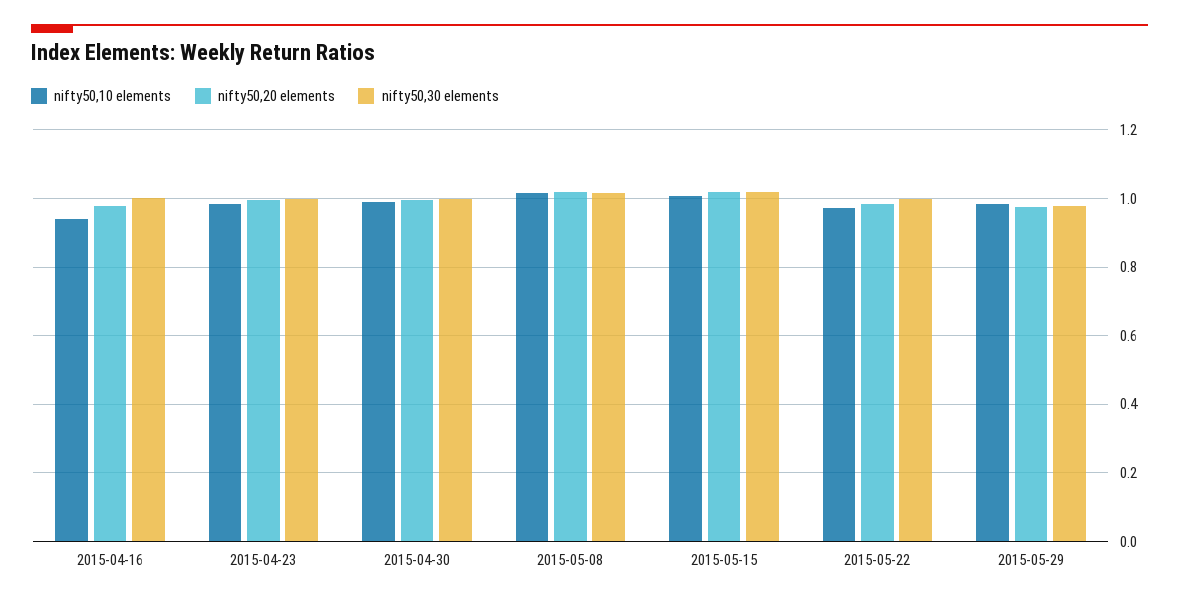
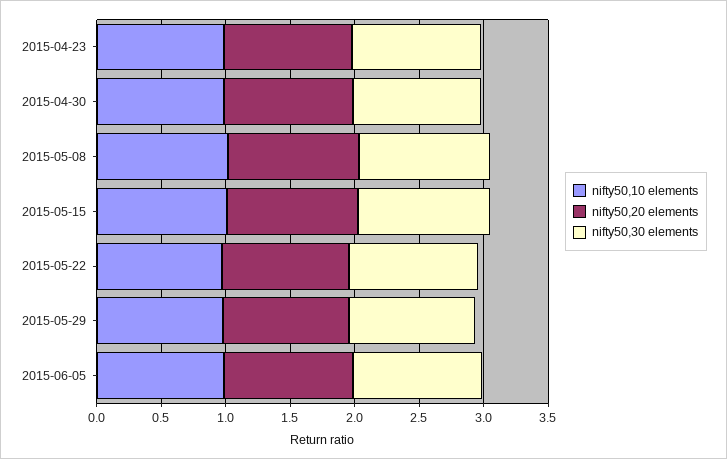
nifty50,10 elements, 2015-04-16: 0.94 -> none
nifty50,20 elements, 2015-04-16: 0.98 -> none
nifty50,30 elements, 2015-04-16: 1 -> none
nifty50,10 elements, 2015-06-05: none -> 1
nifty50,20 elements, 2015-06-05: none -> 1
nifty50,30 elements, 2015-06-05: none -> 1

